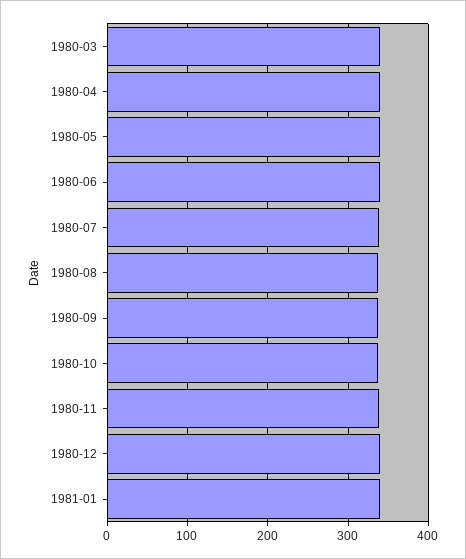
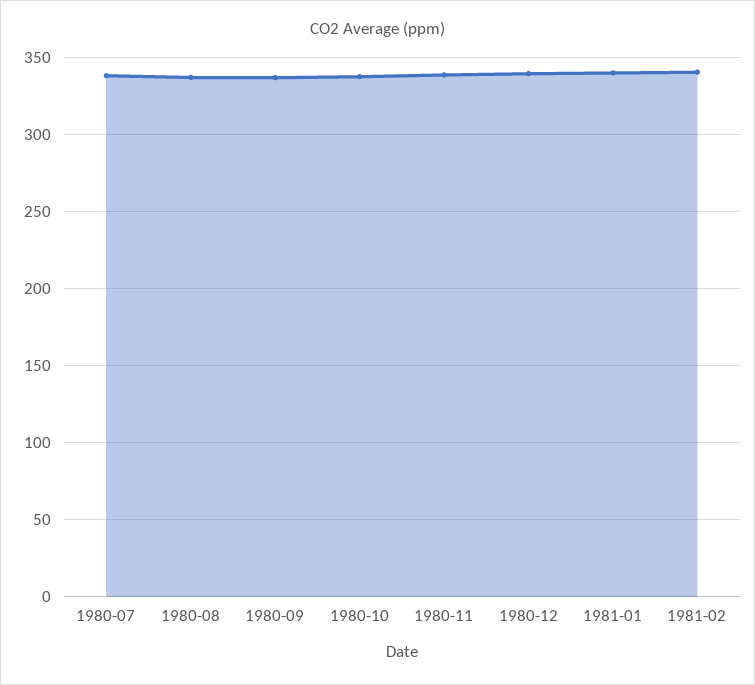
1980-03: 340 -> none
1980-04: 340 -> none
1980-05: 340 -> none
1980-06: 340 -> none
1981-02: none -> 340

